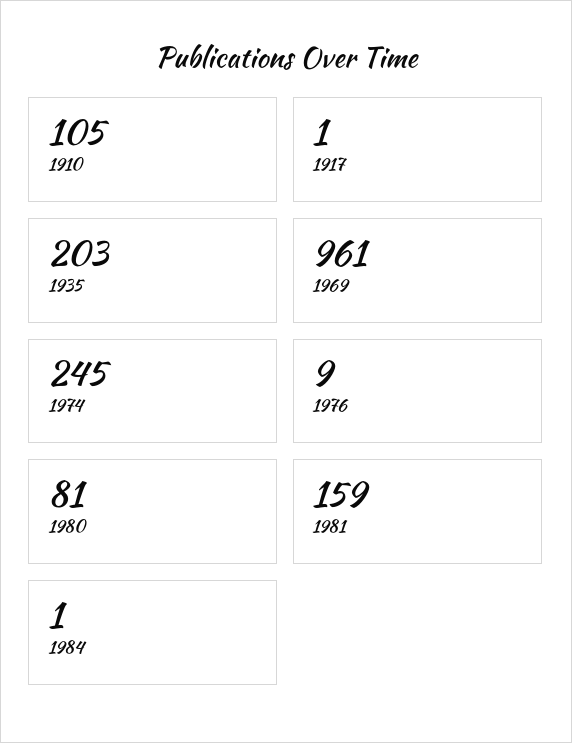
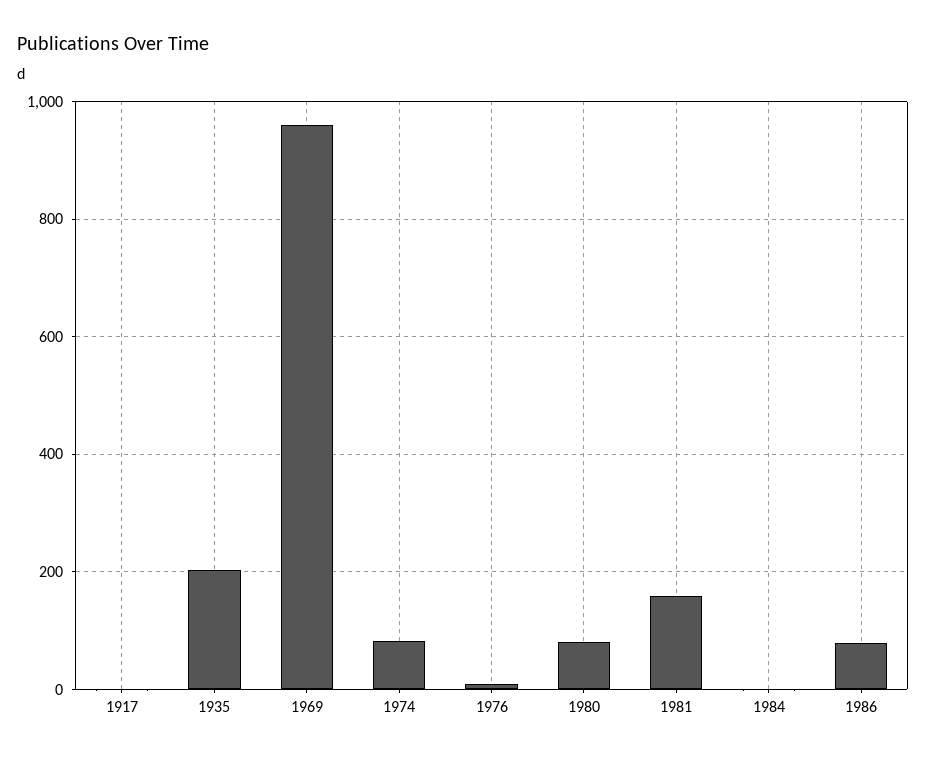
1910: 105 -> none
1974: 245 -> 80
1986: none -> 80

